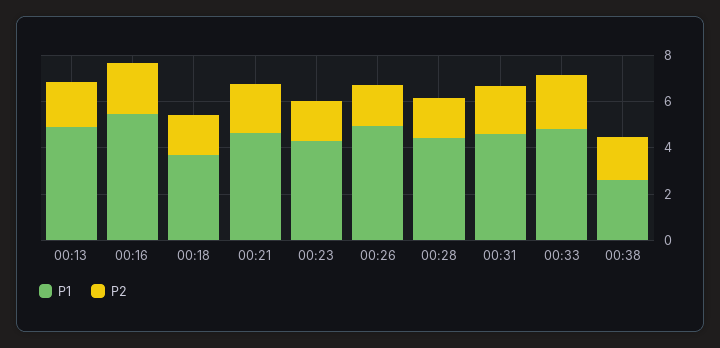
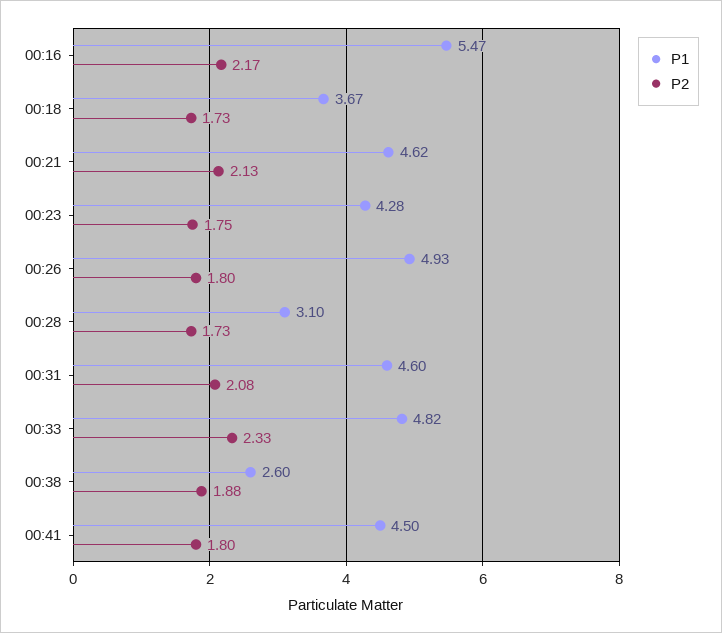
P1, 00:13: 5 -> none
P2, 00:13: 2 -> none
P1, 00:28: 4.5 -> 3.1
P1, 00:41: none -> 4.5
P2, 00:41: none -> 1.8

